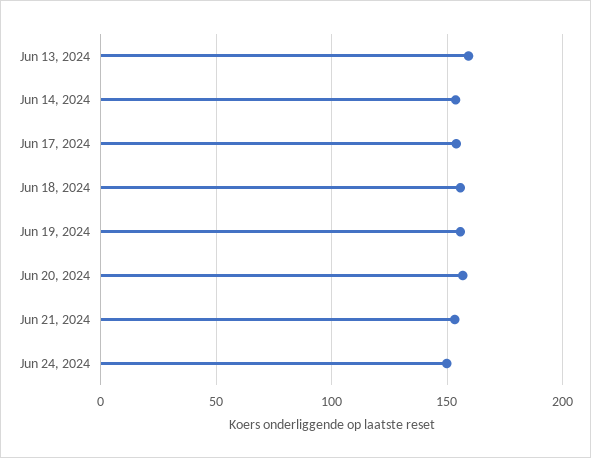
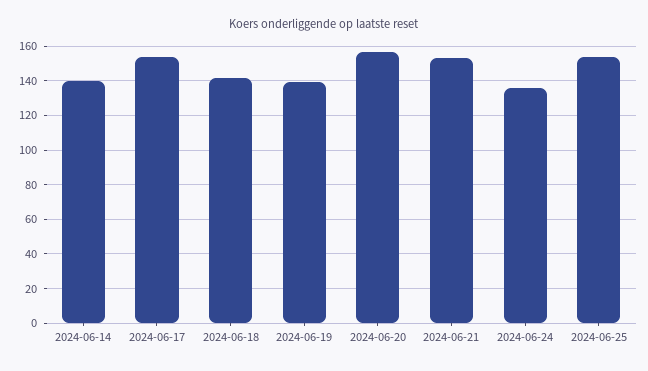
Jun 13, 2024: 160 -> none
Jun 14, 2024: 155 -> 140
Jun 18, 2024: 155 -> 140
Jun 19, 2024: 155 -> 140
Jun 24, 2024: 150 -> 135
2024-06-25: none -> 155

